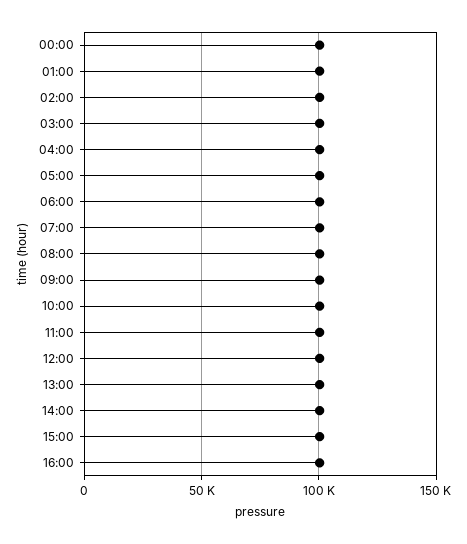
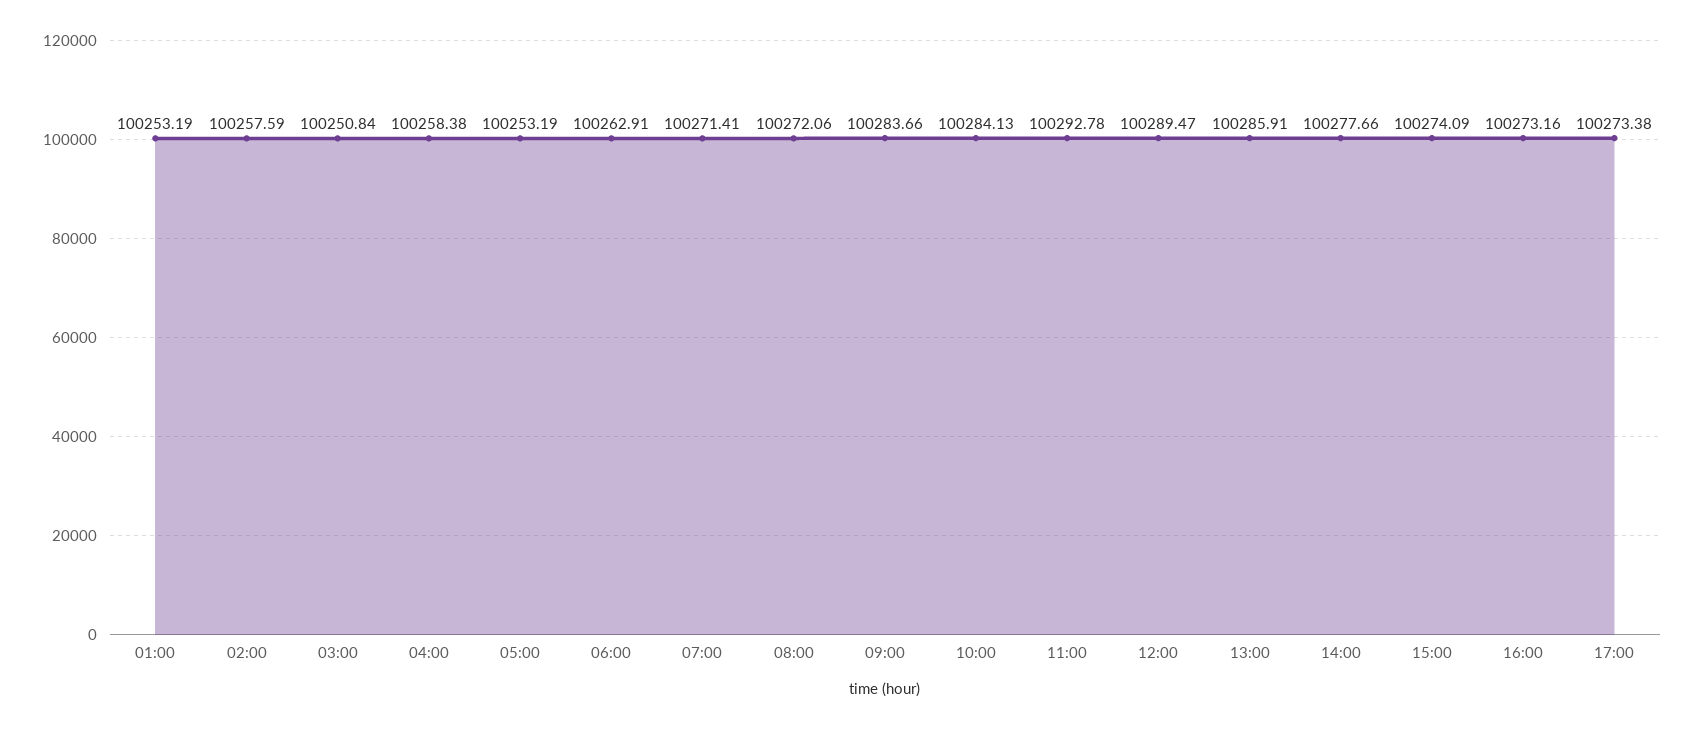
00:00: 100000 -> none
17:00: none -> 100273.38

